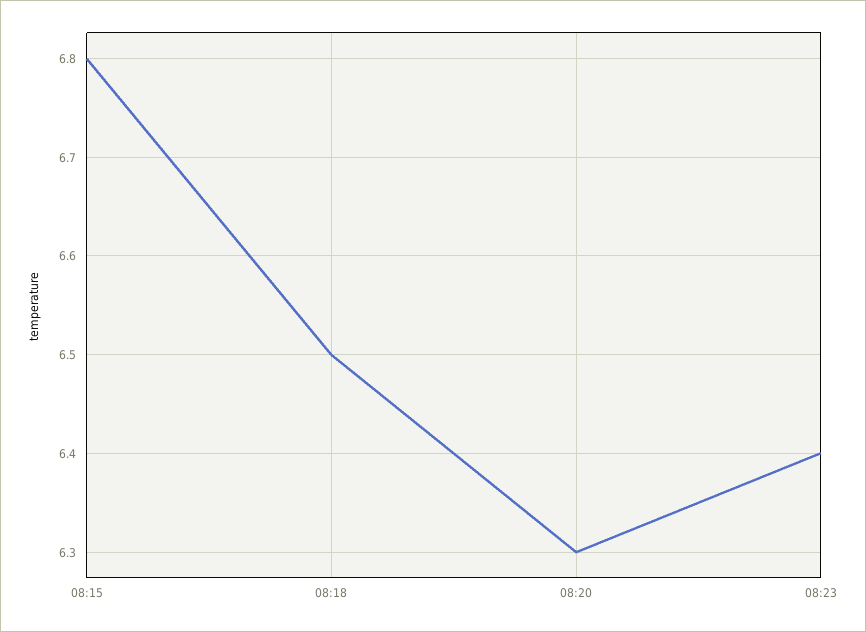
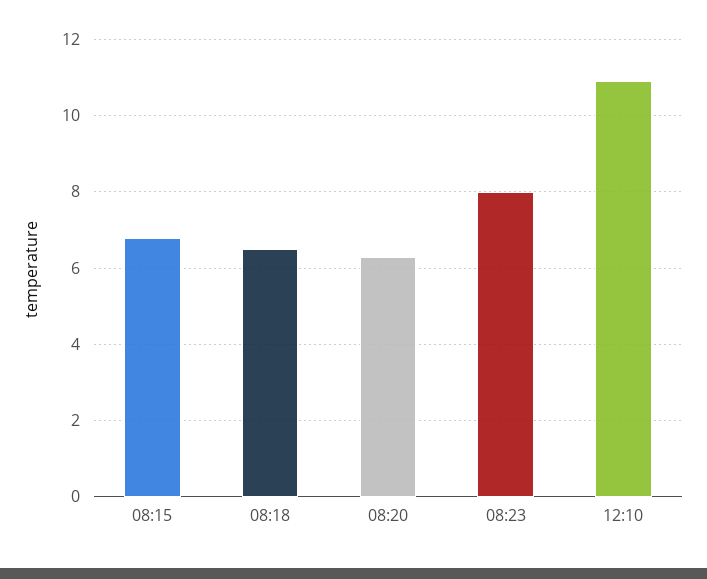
08:23: 6.4 -> 8
12:10: none -> 11

